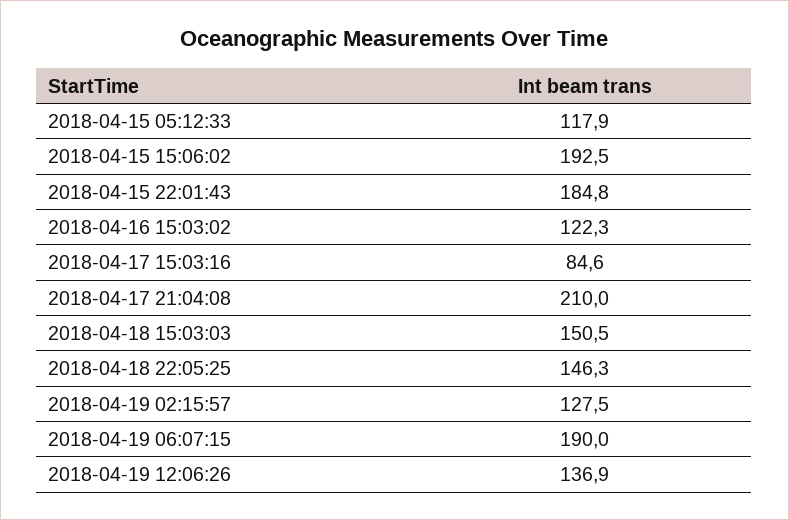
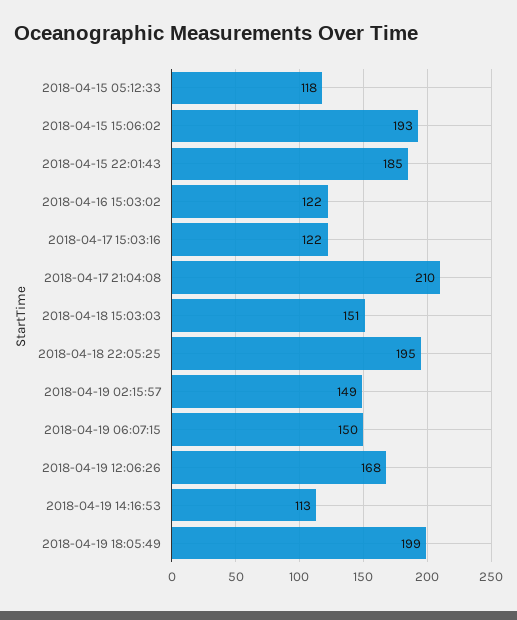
2018-04-17 15:03:16: 84.6 -> 122
2018-04-18 22:05:25: 146.3 -> 195
2018-04-19 02:15:57: 127.5 -> 149
2018-04-19 06:07:15: 190 -> 150
2018-04-19 12:06:26: 136.9 -> 168
2018-04-19 14:16:53: none -> 113
2018-04-19 18:05:49: none -> 199

